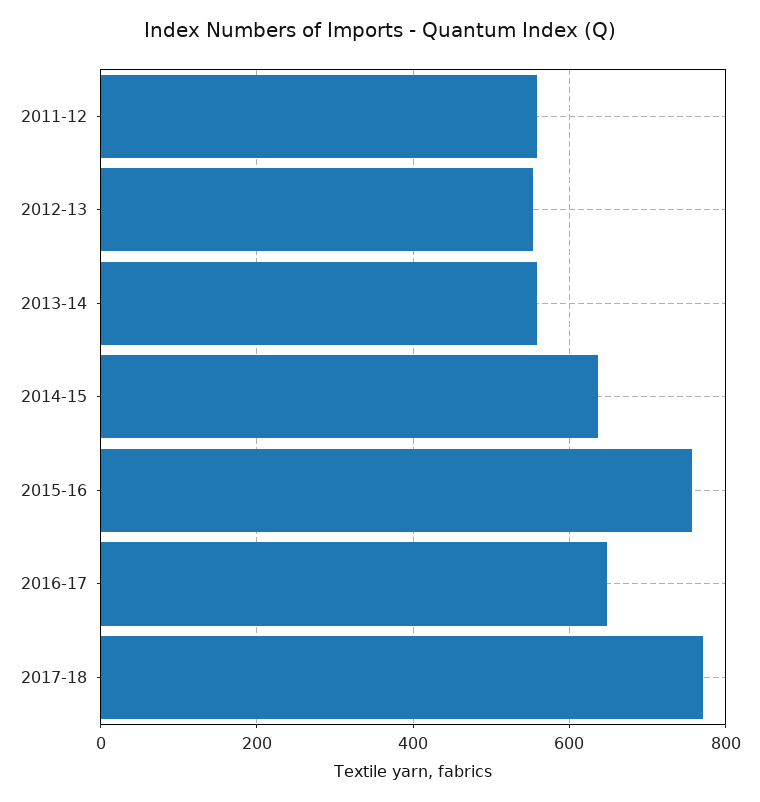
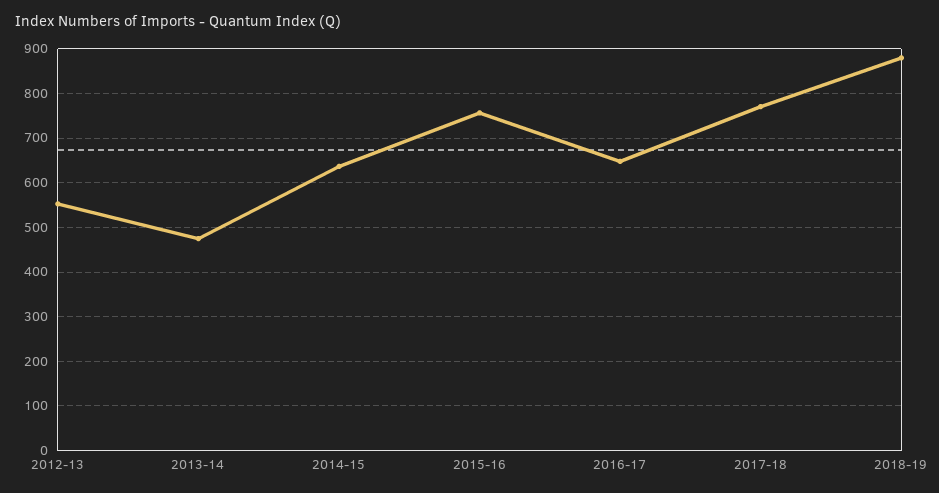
2011-12: 560 -> none
2013-14: 560 -> 480
2018-19: none -> 880

